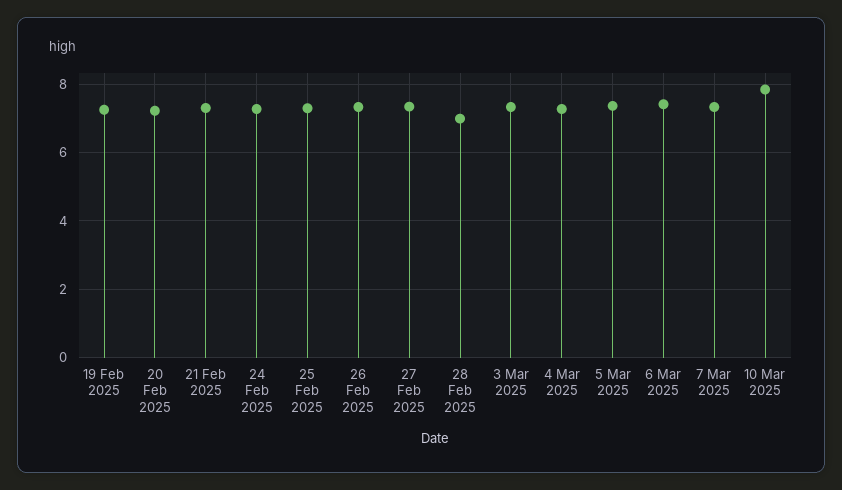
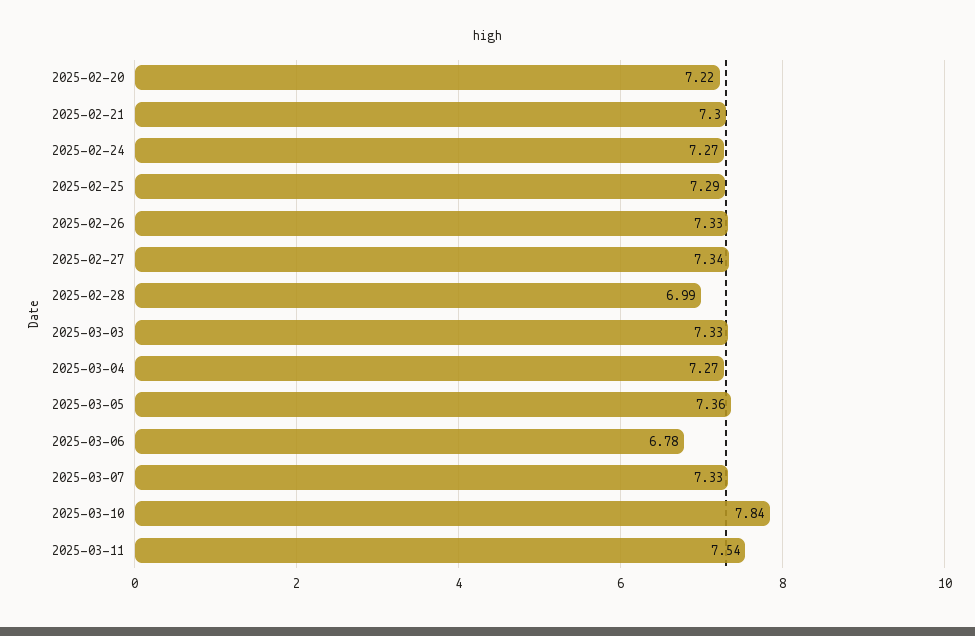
19 Feb 2025: 7.2 -> none
6 Mar 2025: 7.4 -> 6.78
2025-03-11: none -> 7.54

